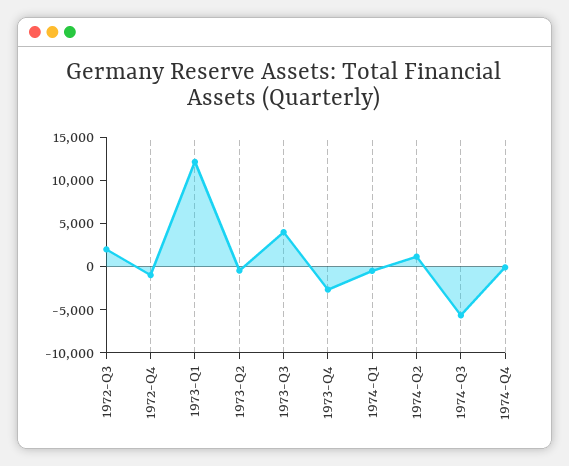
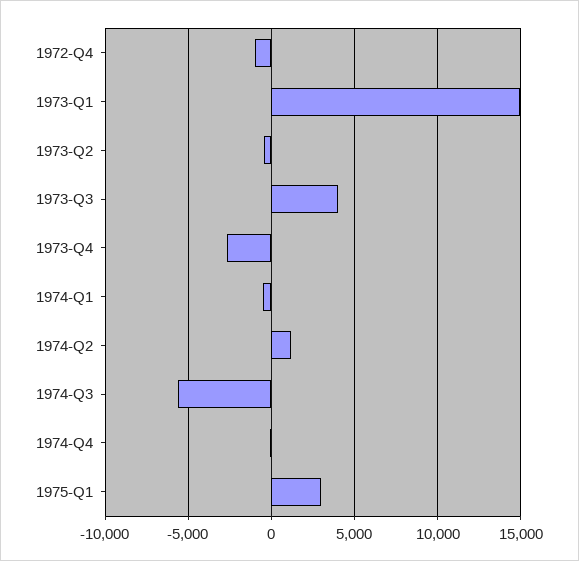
1972-Q3: 2000 -> none
1973-Q1: 12000 -> 15000
1975-Q1: none -> 3000

